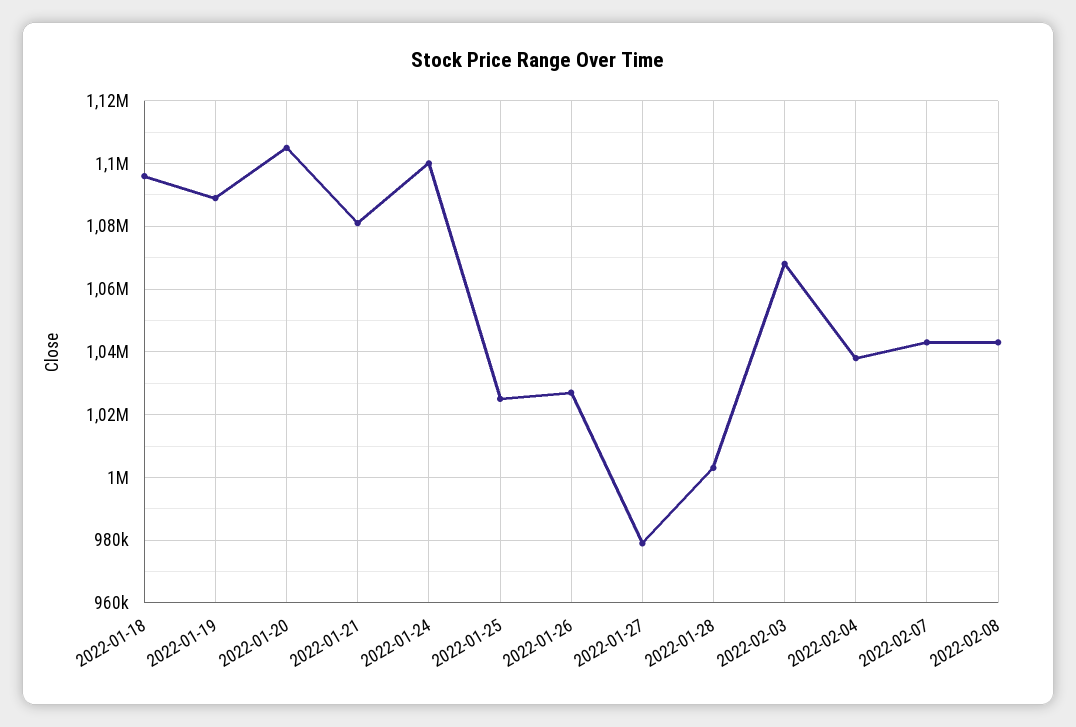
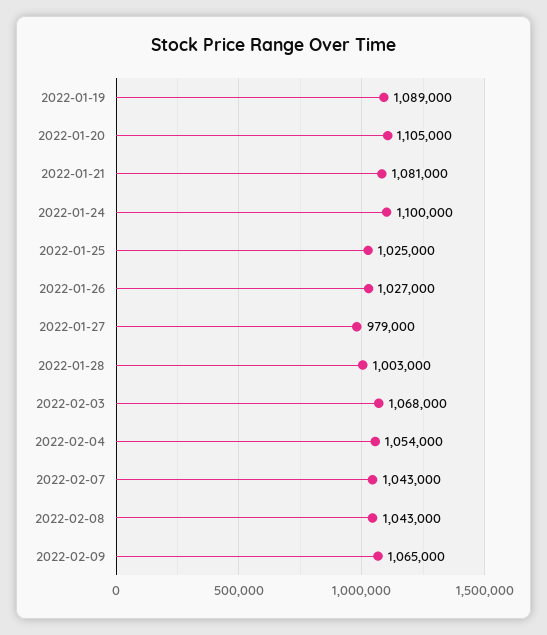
2022-01-18: 1096000 -> none
2022-02-04: 1038000 -> 1054000
2022-02-09: none -> 1065000

